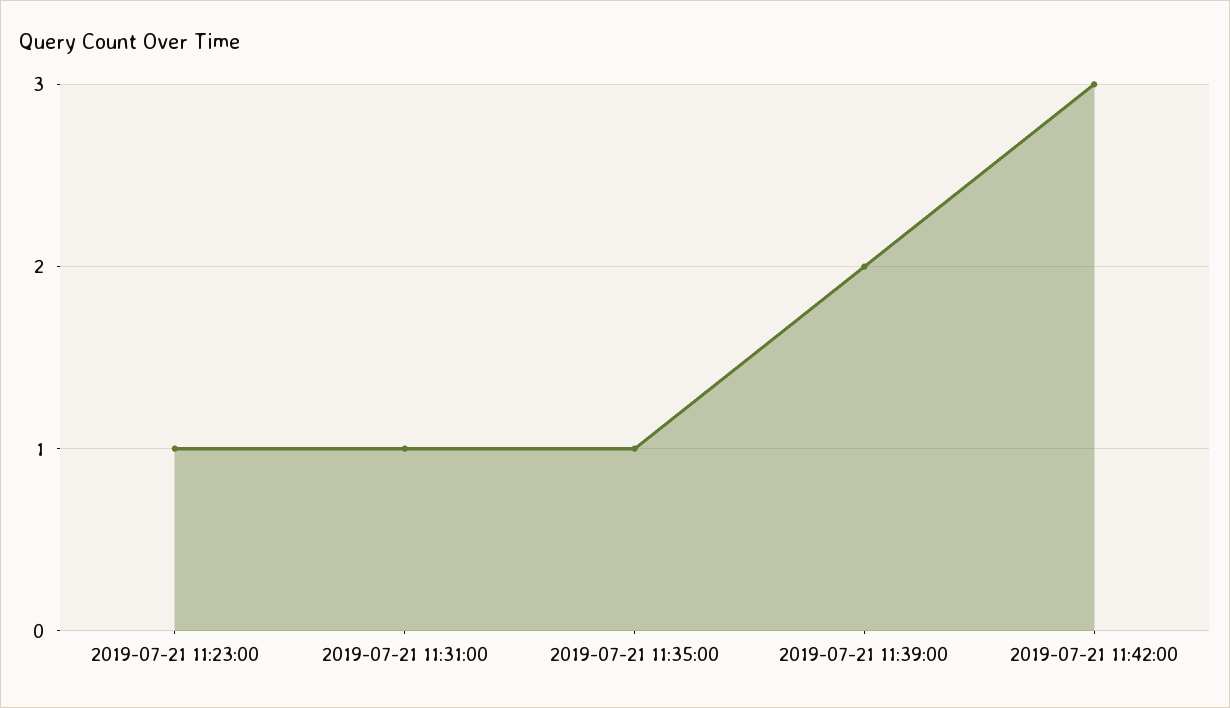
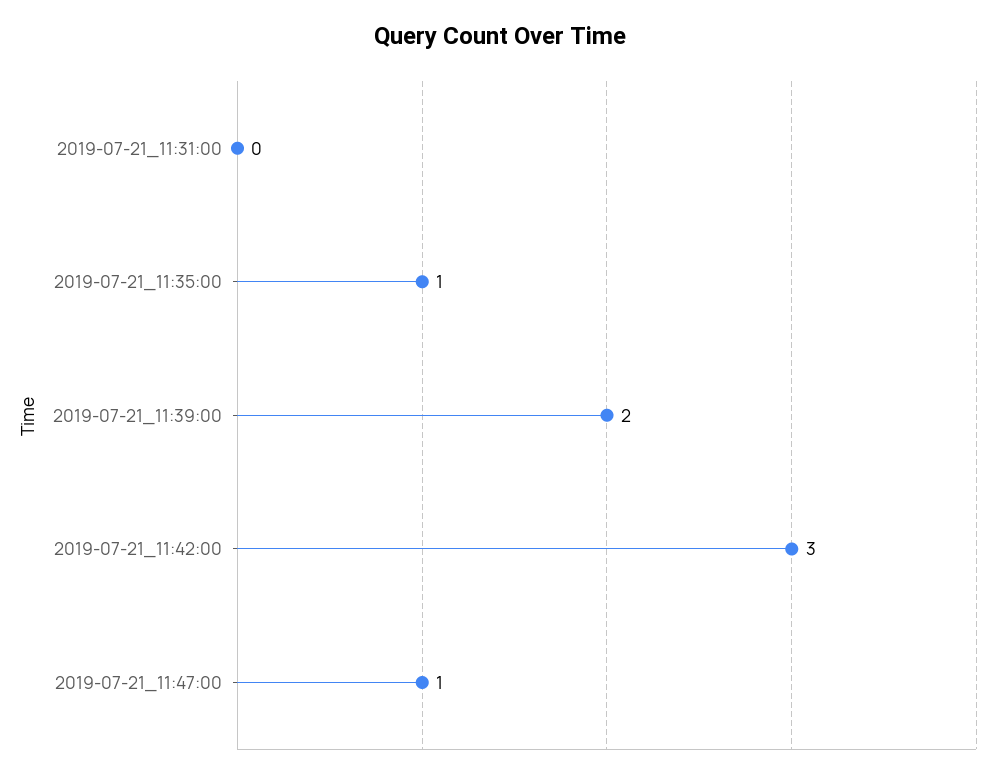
2019-07-21 11:23:00: 1 -> none
2019-07-21 11:31:00: 1 -> 0
2019-07-21_11:47:00: none -> 1

